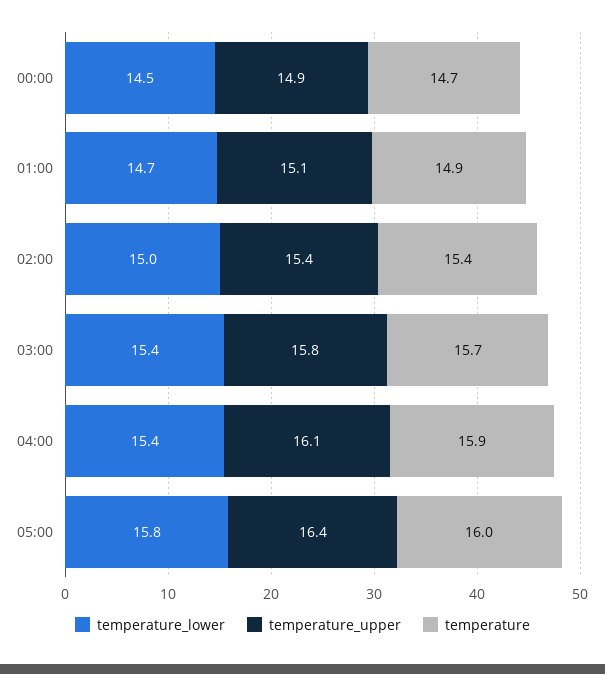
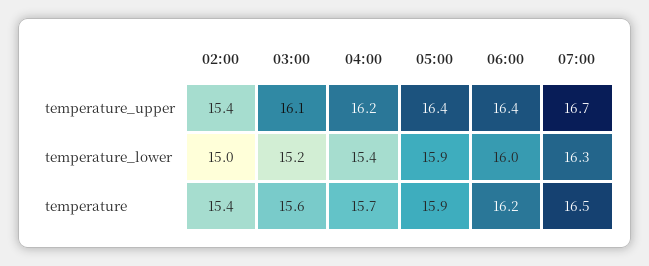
temperature_lower, 00:00: 14.5 -> none
temperature_upper, 00:00: 14.9 -> none
temperature, 00:00: 14.7 -> none
temperature_lower, 01:00: 14.7 -> none
temperature_upper, 01:00: 15.1 -> none
temperature, 01:00: 14.9 -> none
temperature_lower, 03:00: 15.4 -> 15.2
temperature_upper, 03:00: 15.8 -> 16.1
temperature, 03:00: 15.7 -> 15.6
temperature_upper, 04:00: 16.1 -> 16.2
temperature, 04:00: 15.9 -> 15.7
temperature_lower, 05:00: 15.8 -> 15.9
temperature, 05:00: 16 -> 15.9
temperature_upper, 06:00: none -> 16.4
temperature_upper, 07:00: none -> 16.7
temperature_lower, 06:00: none -> 16
temperature_lower, 07:00: none -> 16.3
temperature, 06:00: none -> 16.2
temperature, 07:00: none -> 16.5

